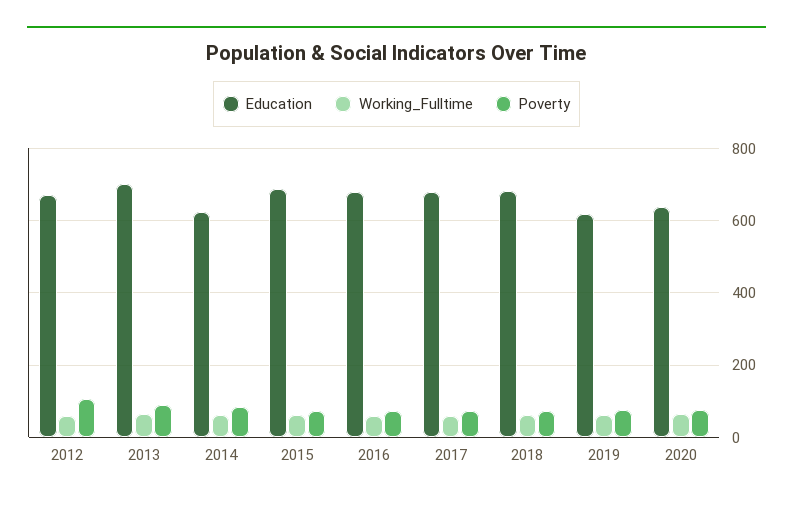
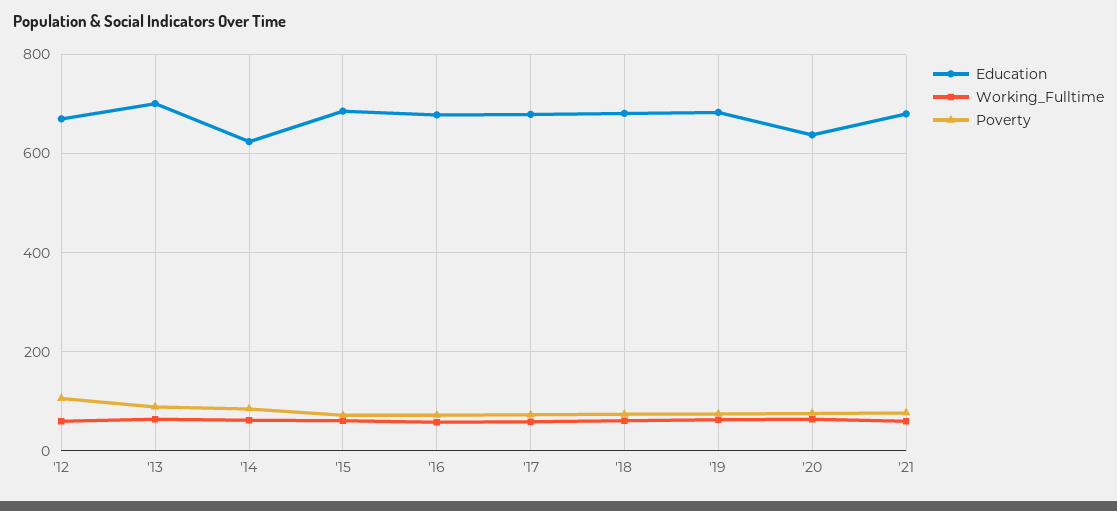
Education, 2019: 620 -> 680
Education, '21: none -> 680
Working_Fulltime, '21: none -> 60
Poverty, '21: none -> 80

